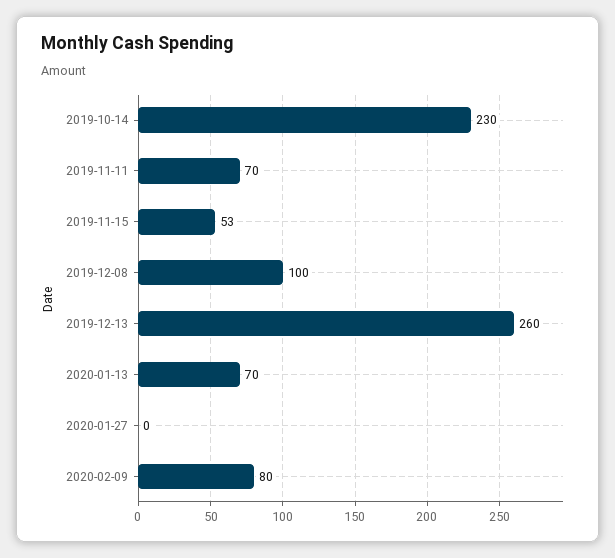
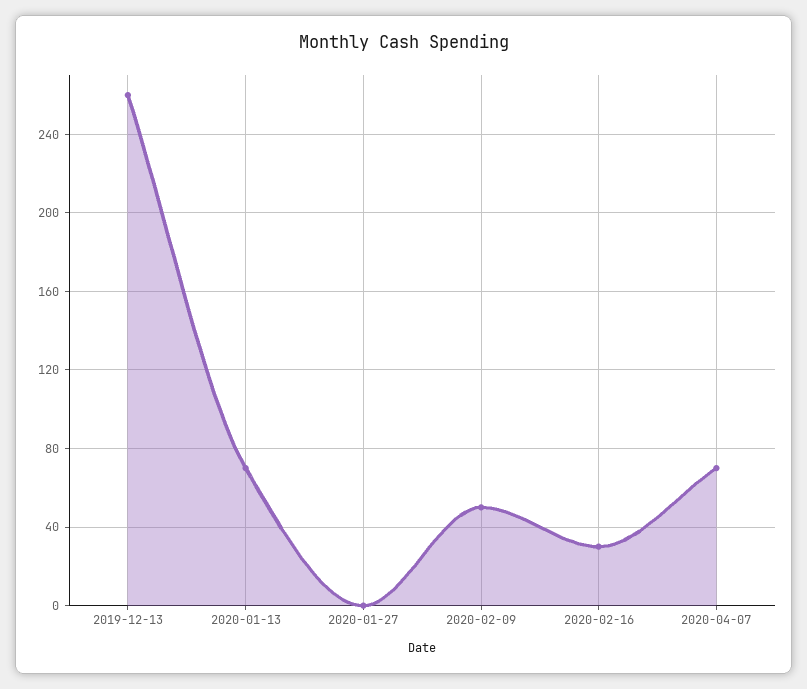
2019-10-14: 230 -> none
2019-11-11: 70 -> none
2019-11-15: 53 -> none
2019-12-08: 100 -> none
2020-02-09: 80 -> 50
2020-02-16: none -> 30
2020-04-07: none -> 70

